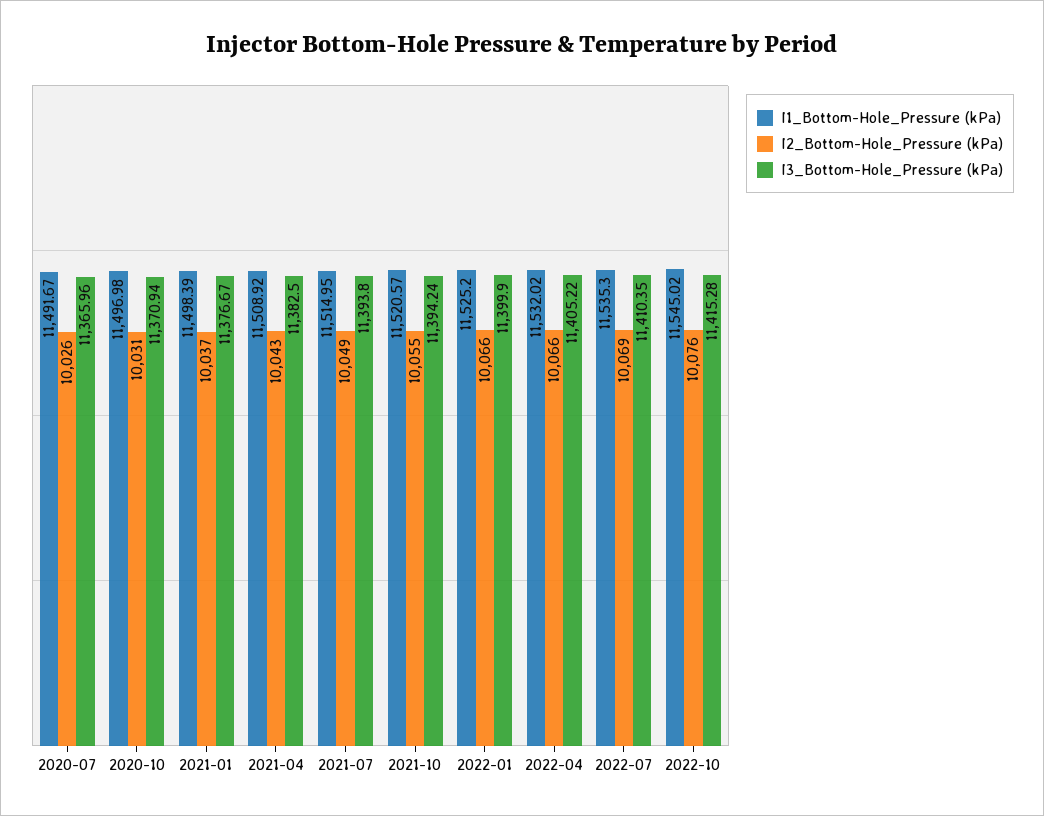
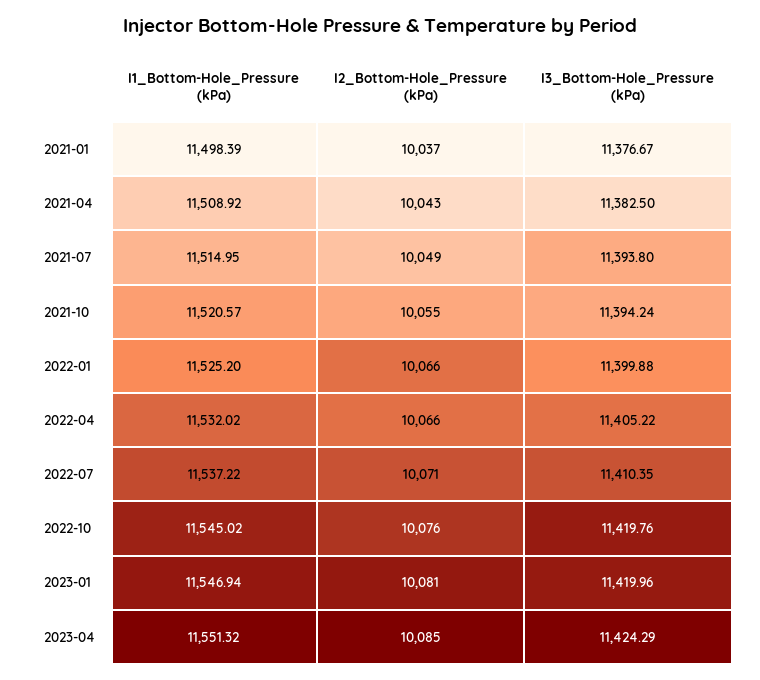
I1_Bottom-Hole_Pressure (kPa), 2020-07: 11491.67 -> none
I2_Bottom-Hole_Pressure (kPa), 2020-07: 10026 -> none
I3_Bottom-Hole_Pressure (kPa), 2020-07: 11365.96 -> none
I1_Bottom-Hole_Pressure (kPa), 2020-10: 11496.98 -> none
I2_Bottom-Hole_Pressure (kPa), 2020-10: 10031 -> none
I3_Bottom-Hole_Pressure (kPa), 2020-10: 11370.94 -> none
I3_Bottom-Hole_Pressure (kPa), 2022-01: 11399.9 -> 11399.88
I1_Bottom-Hole_Pressure (kPa), 2022-07: 11535.3 -> 11537.22
I2_Bottom-Hole_Pressure (kPa), 2022-07: 10069 -> 10071
I3_Bottom-Hole_Pressure (kPa), 2022-10: 11415.28 -> 11419.76
I1_Bottom-Hole_Pressure (kPa), 2023-01: none -> 11546.94
I2_Bottom-Hole_Pressure (kPa), 2023-01: none -> 10081
I3_Bottom-Hole_Pressure (kPa), 2023-01: none -> 11419.96
I1_Bottom-Hole_Pressure (kPa), 2023-04: none -> 11551.32
I2_Bottom-Hole_Pressure (kPa), 2023-04: none -> 10085
I3_Bottom-Hole_Pressure (kPa), 2023-04: none -> 11424.29

